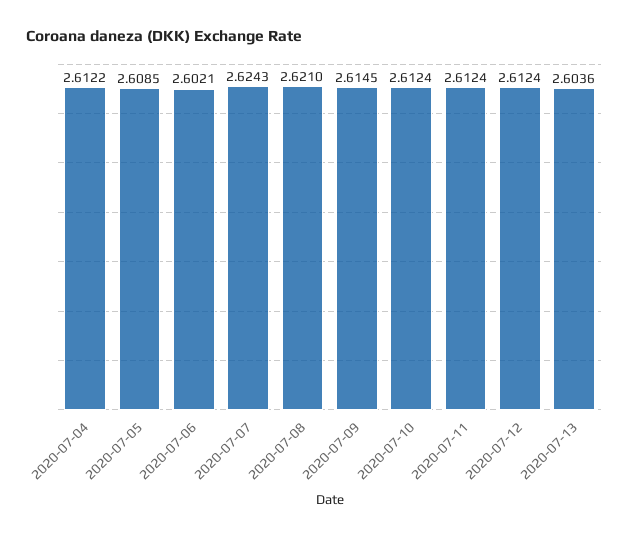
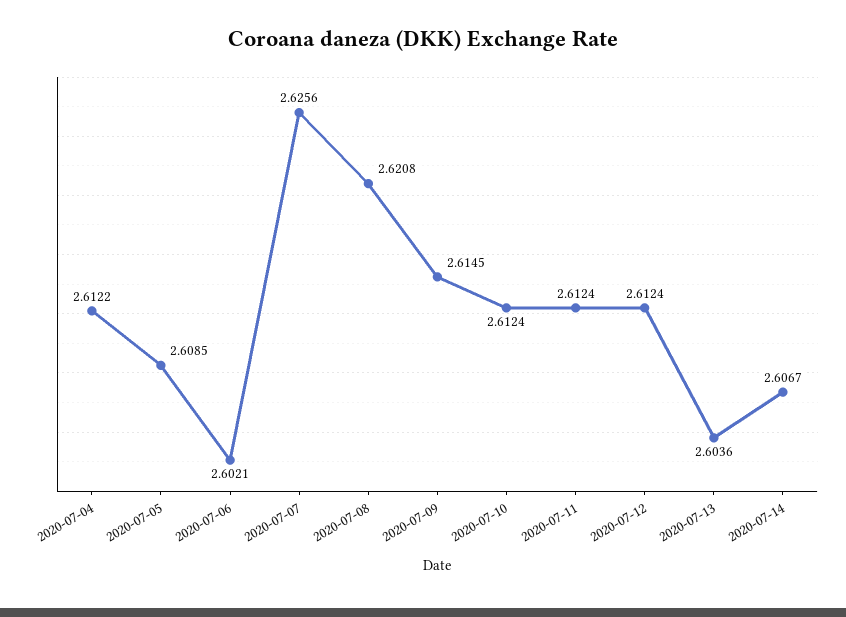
2020-07-07: 2.6243 -> 2.6256
2020-07-08: 2.621 -> 2.6208
2020-07-14: none -> 2.6067

